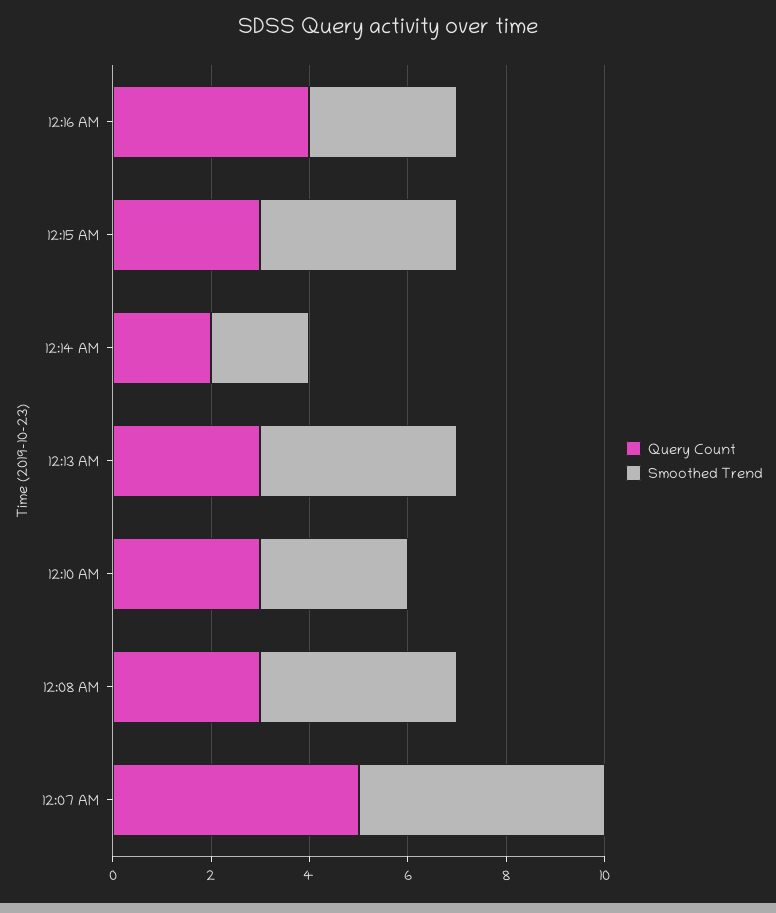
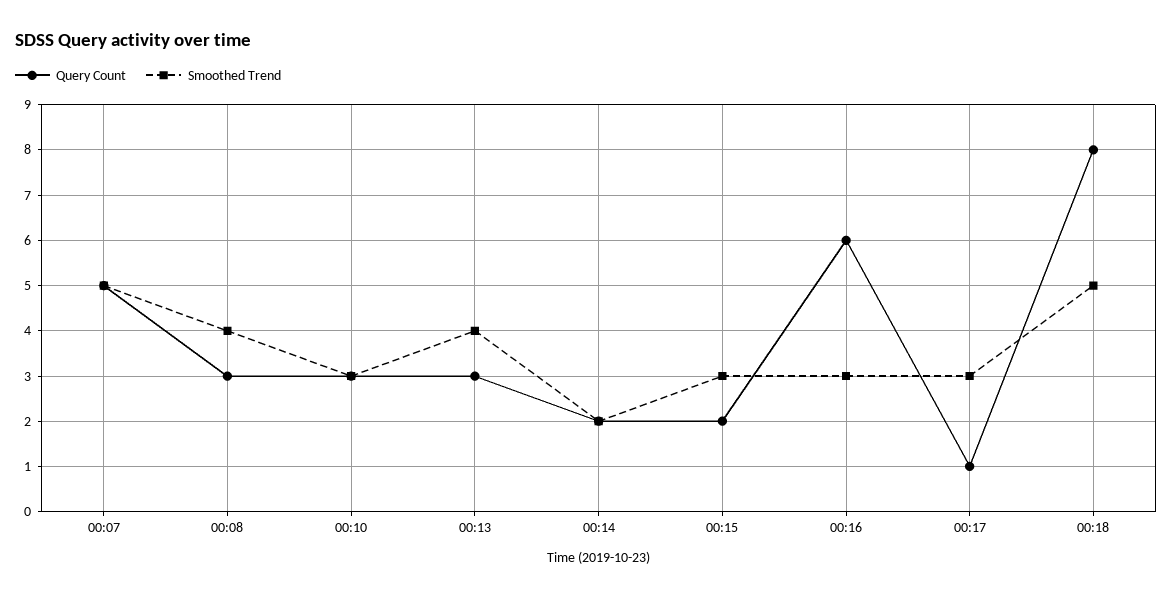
Query Count, 12:16 AM: 4 -> 6
Query Count, 12:15 AM: 3 -> 2
Smoothed Trend, 12:15 AM: 4 -> 3
Query Count, 00:17: none -> 1
Smoothed Trend, 00:17: none -> 3
Query Count, 00:18: none -> 8
Smoothed Trend, 00:18: none -> 5

